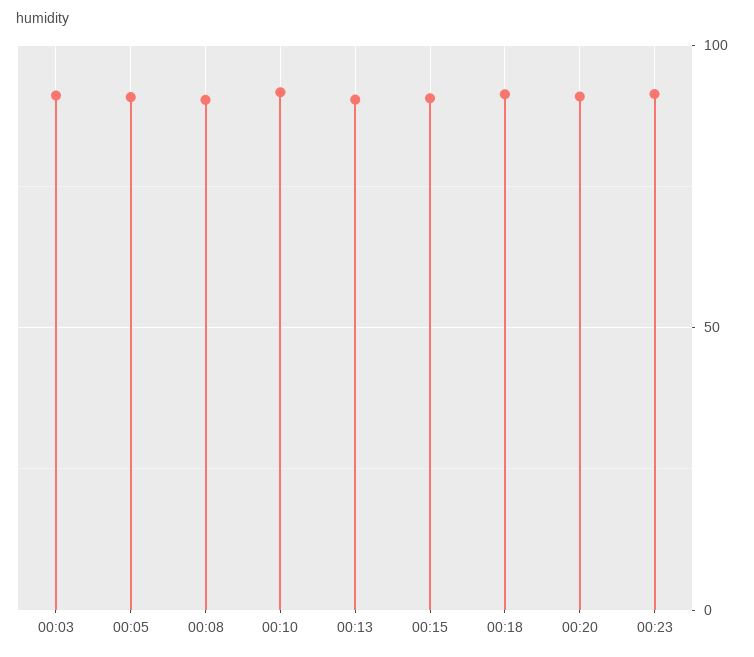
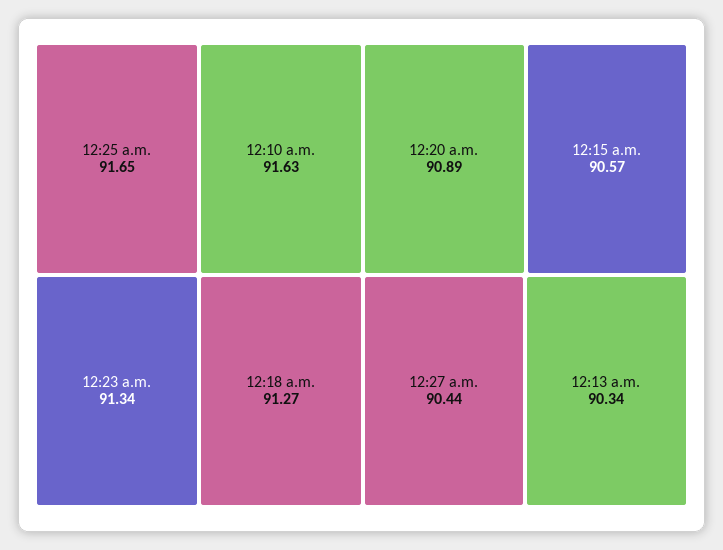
00:03: 90 -> none
00:05: 90 -> none
00:08: 90 -> none
12:25 a.m.: none -> 91.65
12:27 a.m.: none -> 90.44

